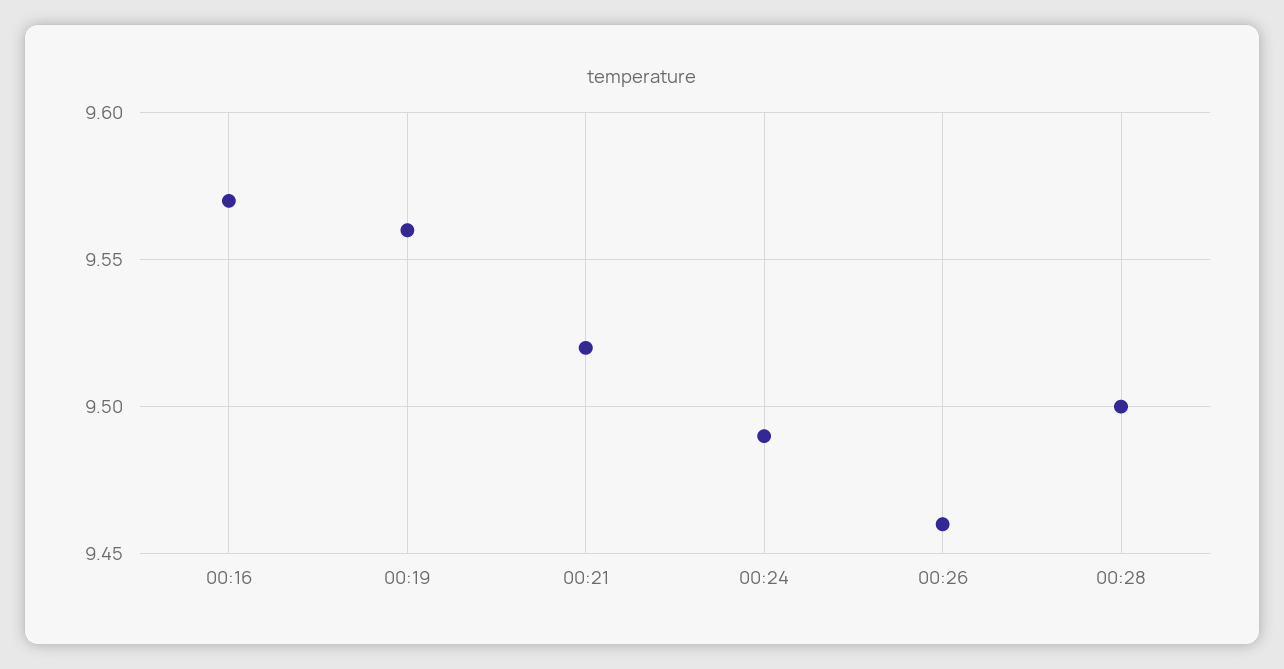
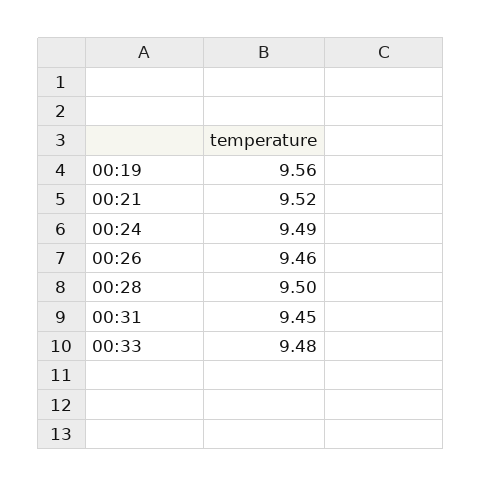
00:16: 9.57 -> none
00:31: none -> 9.45
00:33: none -> 9.48

